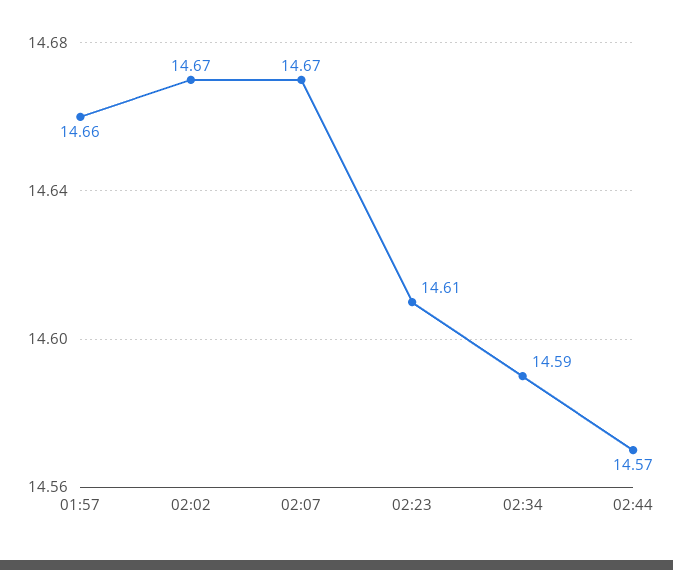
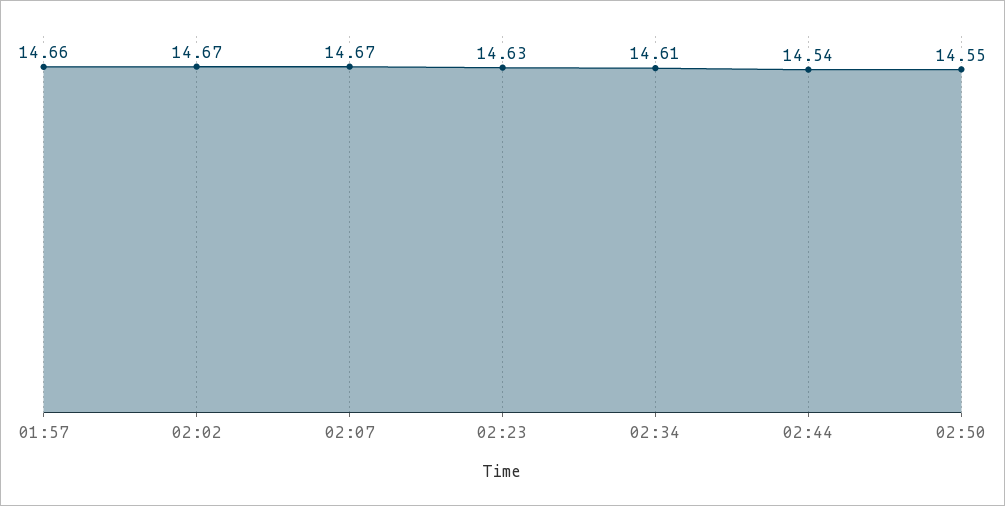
02:23: 14.61 -> 14.63
02:34: 14.59 -> 14.61
02:44: 14.57 -> 14.54
02:50: none -> 14.55

